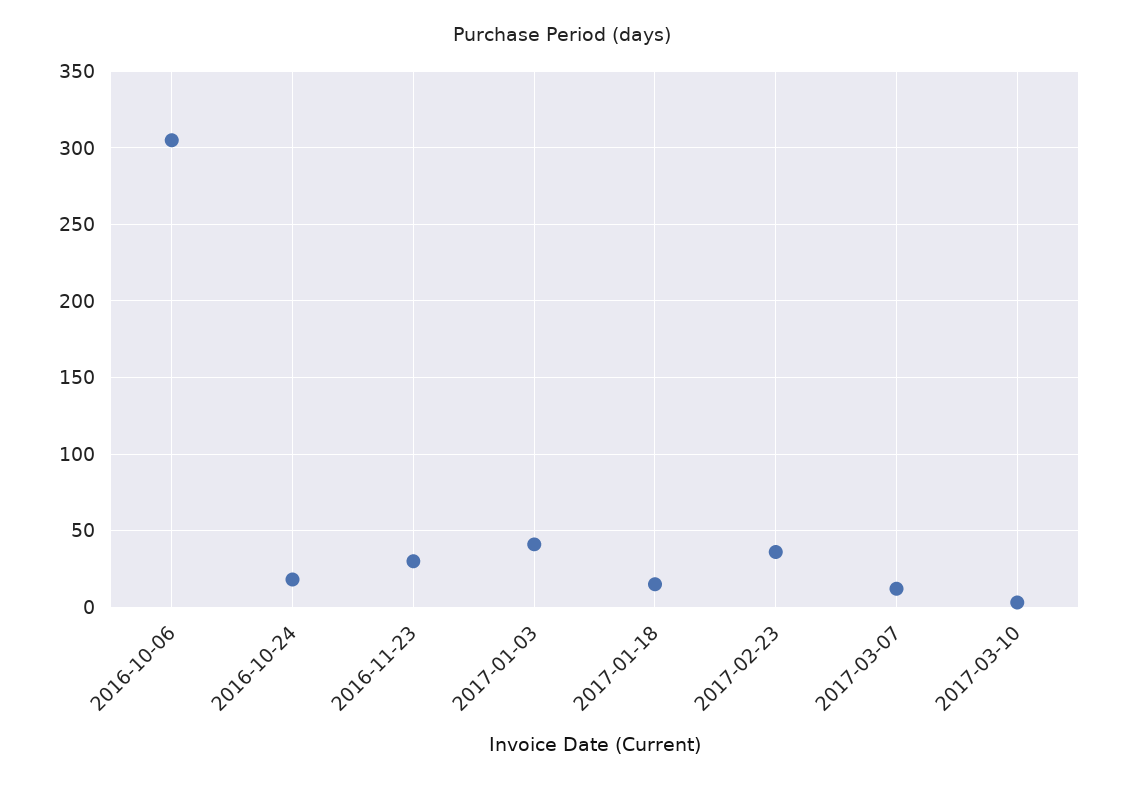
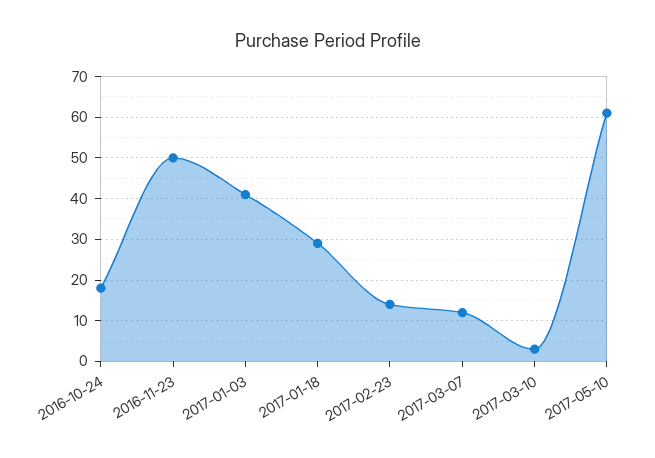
2016-10-06: 305 -> none
2016-11-23: 30 -> 50
2017-01-18: 15 -> 30
2017-02-23: 35 -> 15
2017-05-10: none -> 60

